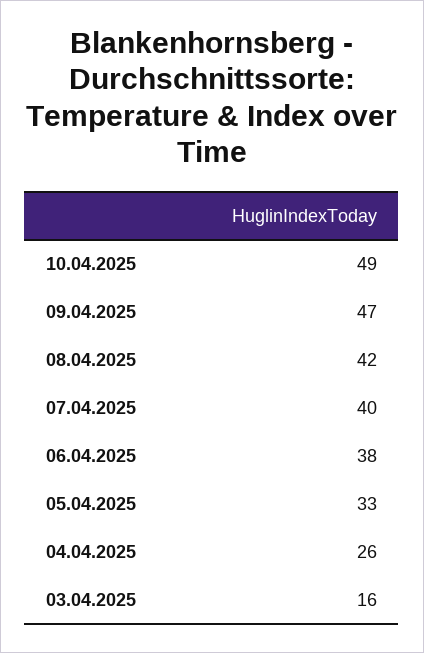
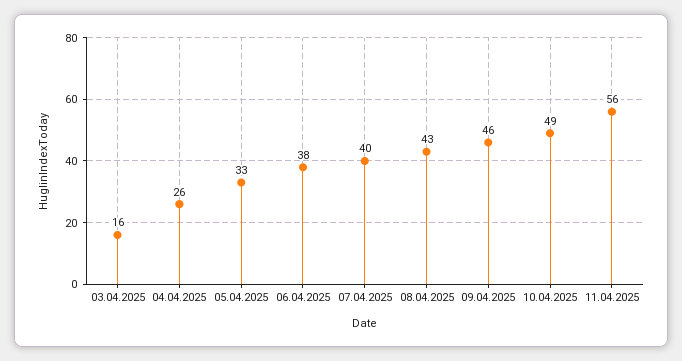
09.04.2025: 47 -> 46
08.04.2025: 42 -> 43
11.04.2025: none -> 56

